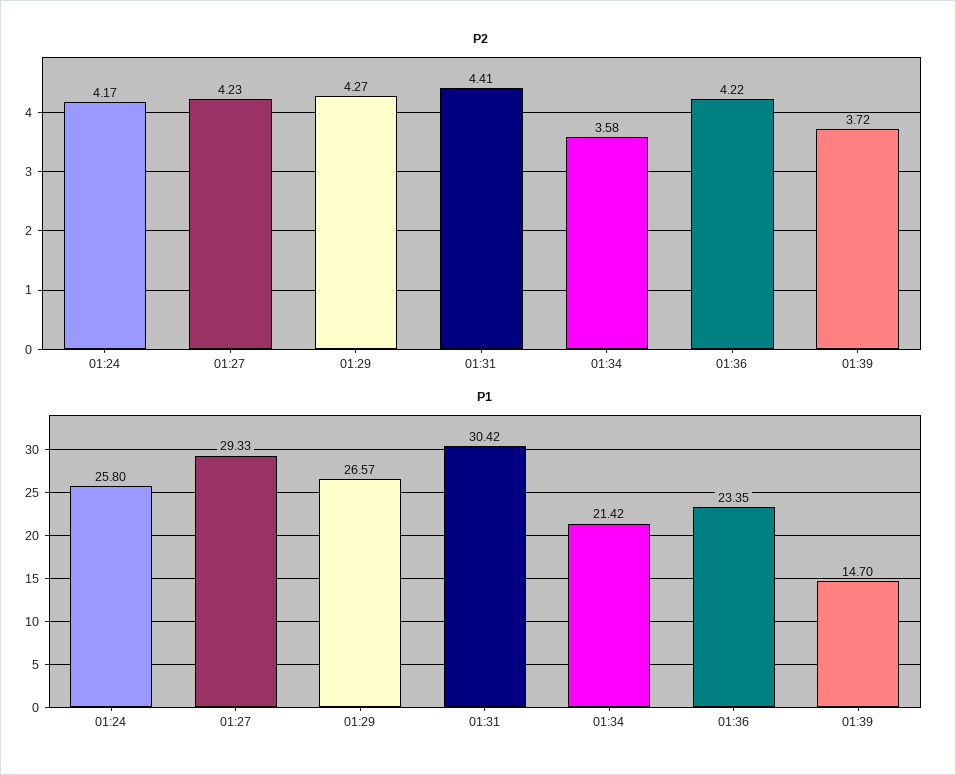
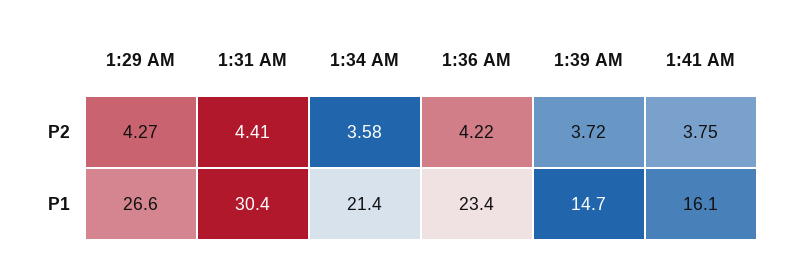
P2, 01:24: 4.17 -> none
P2, 01:27: 4.23 -> none
P1, 01:24: 25.8 -> none
P1, 01:27: 29.33 -> none
P2, 1:41 AM: none -> 3.75
P1, 1:41 AM: none -> 16.1

